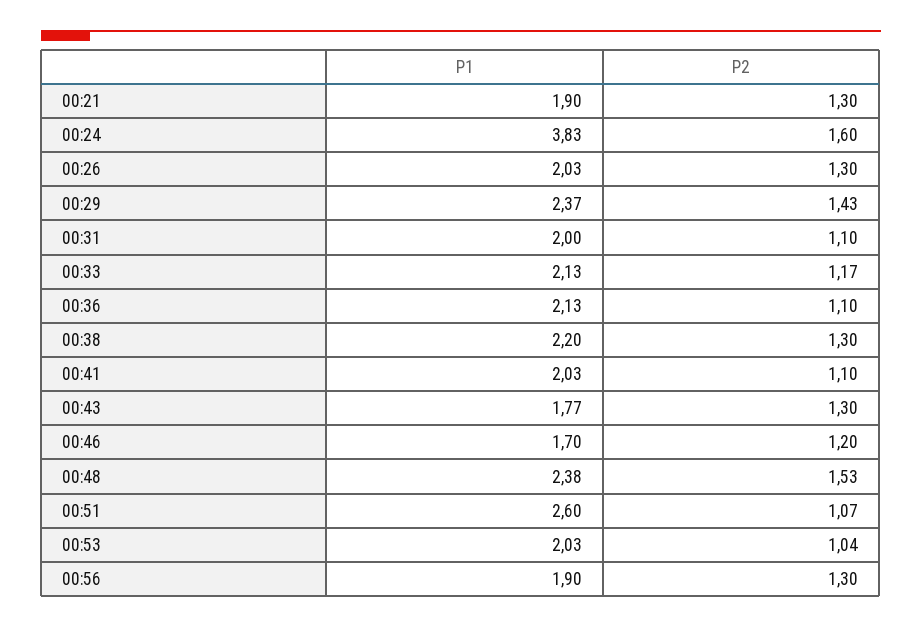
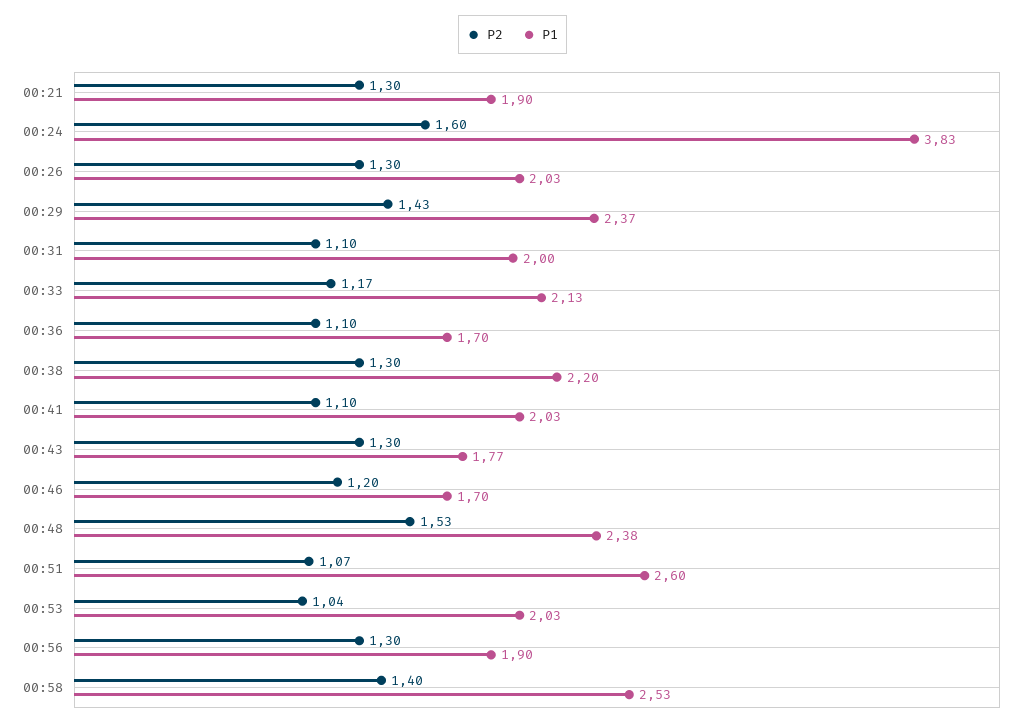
P1, 00:36: 2.13 -> 1.7
P2, 00:58: none -> 1.4
P1, 00:58: none -> 2.53

